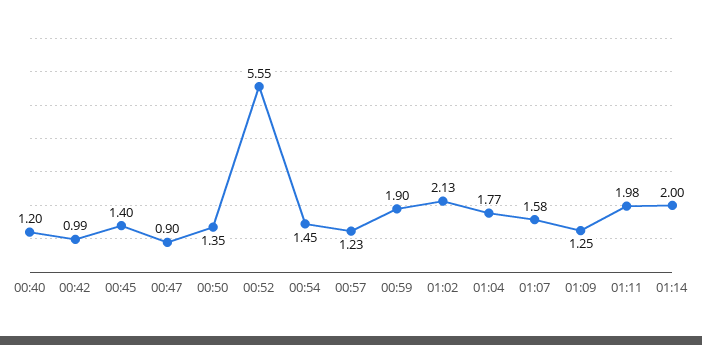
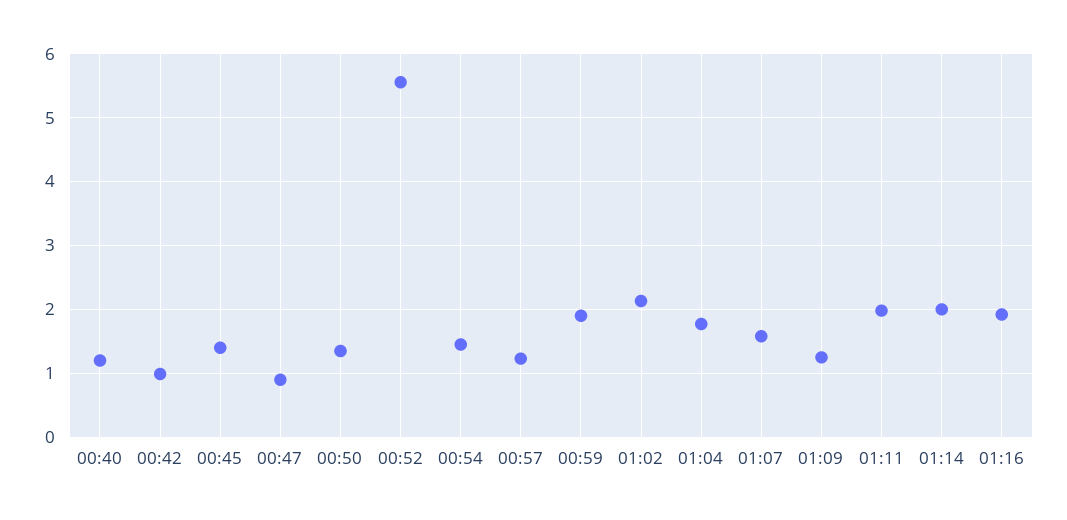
01:16: none -> 1.9

